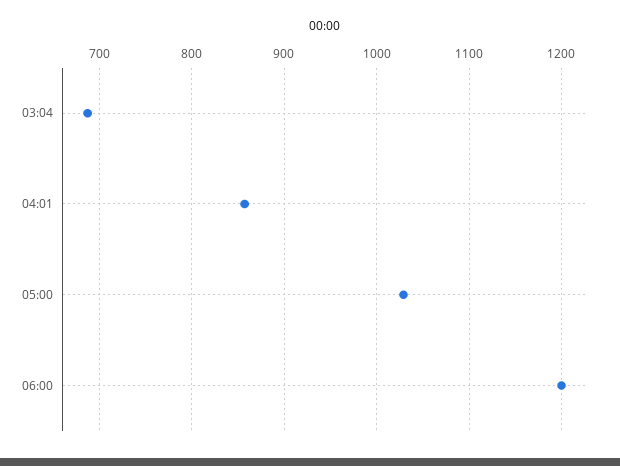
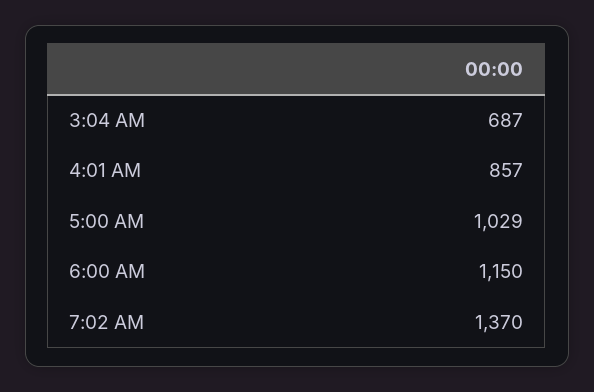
06:00: 1200 -> 1150
7:02 AM: none -> 1370

